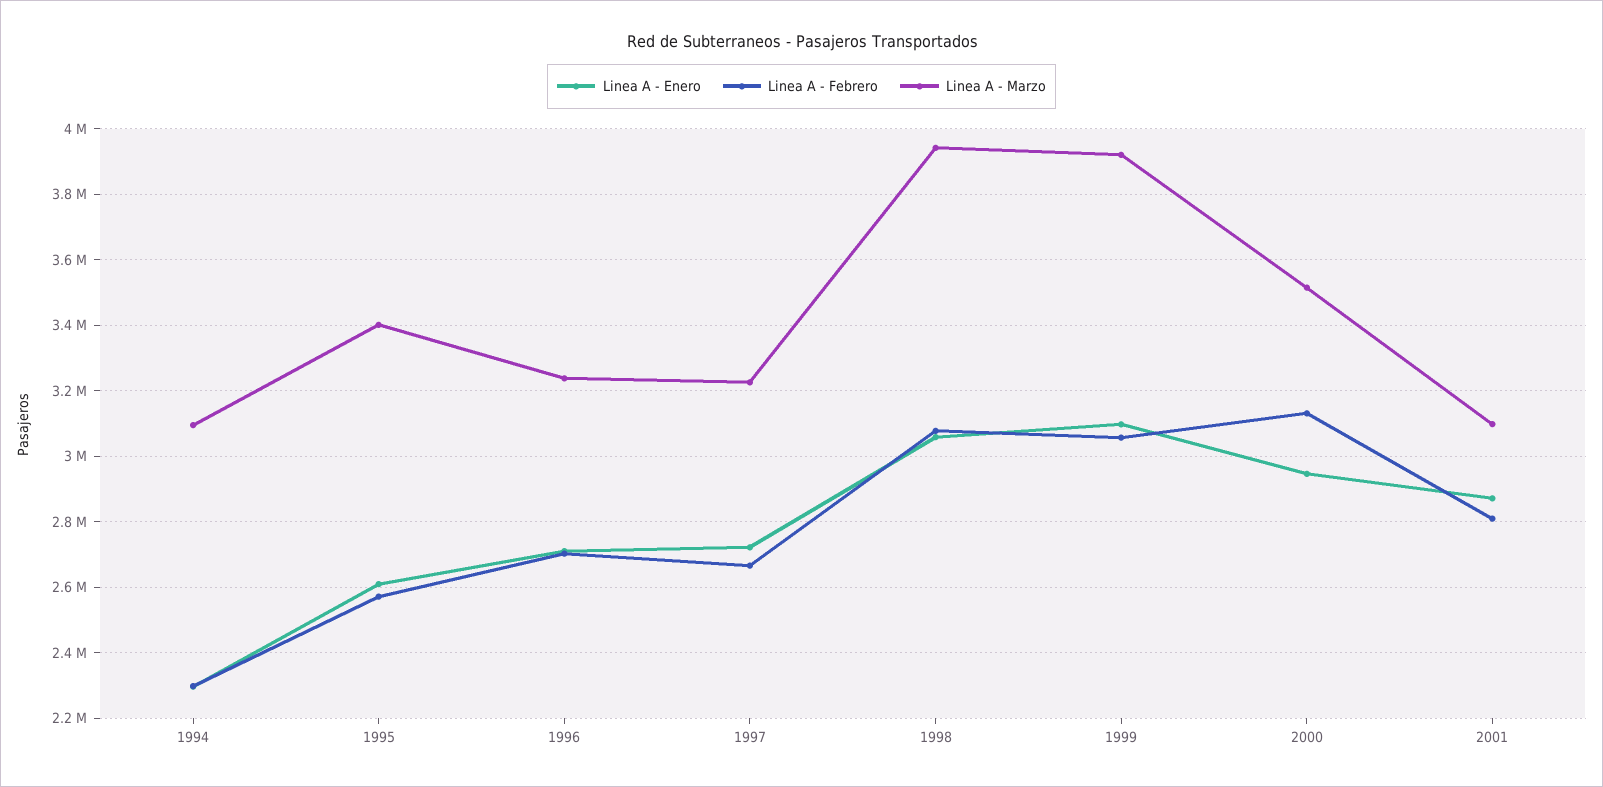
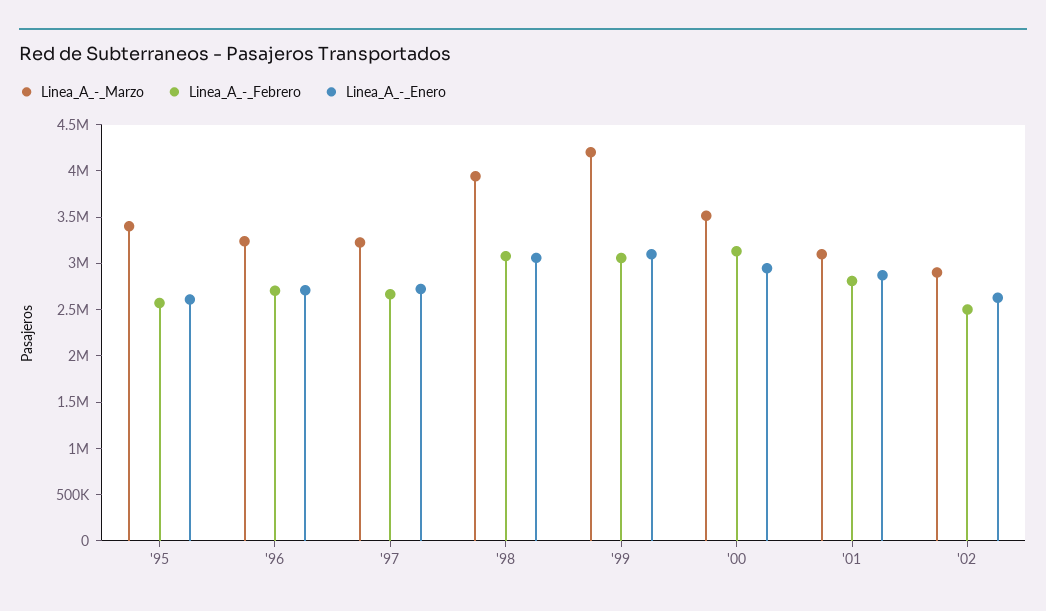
Linea A - Enero, 1994: 2300000 -> none
Linea A - Febrero, 1994: 2300000 -> none
Linea A - Marzo, 1994: 3100000 -> none
Linea A - Marzo, 1999: 3920000 -> 4200000
Linea A - Marzo, '02: none -> 2900000
Linea A - Febrero, '02: none -> 2500000
Linea A - Enero, '02: none -> 2600000

